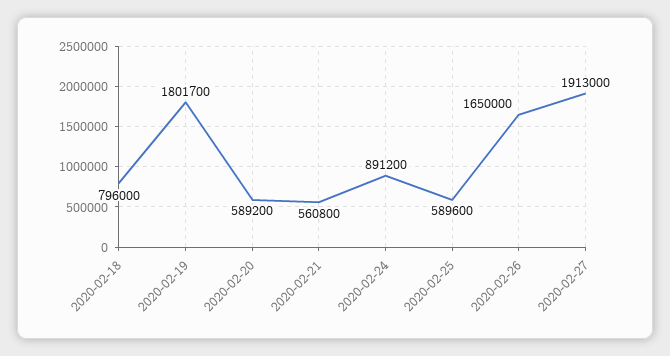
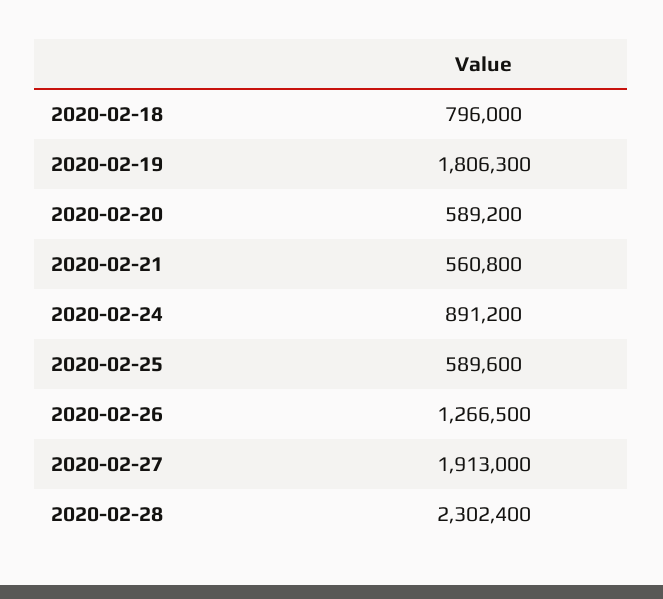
2020-02-19: 1801700 -> 1806300
2020-02-26: 1650000 -> 1266500
2020-02-28: none -> 2302400

